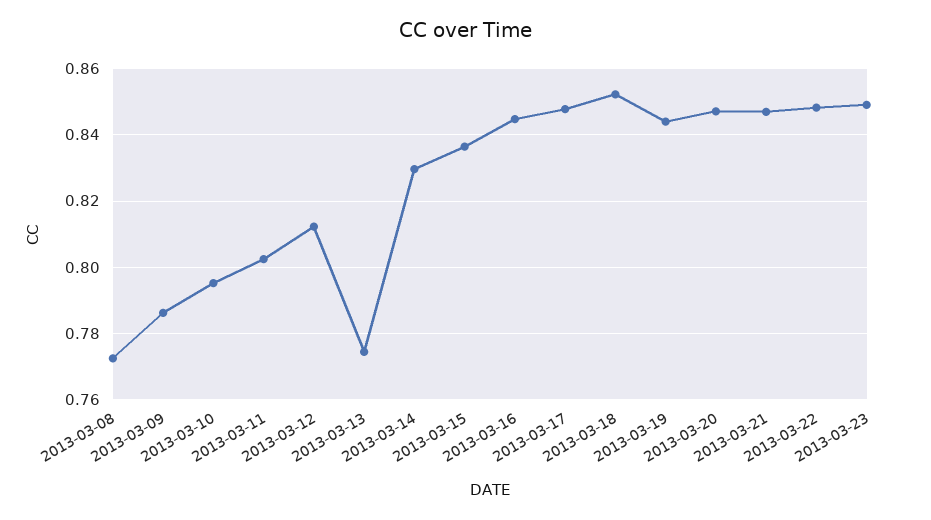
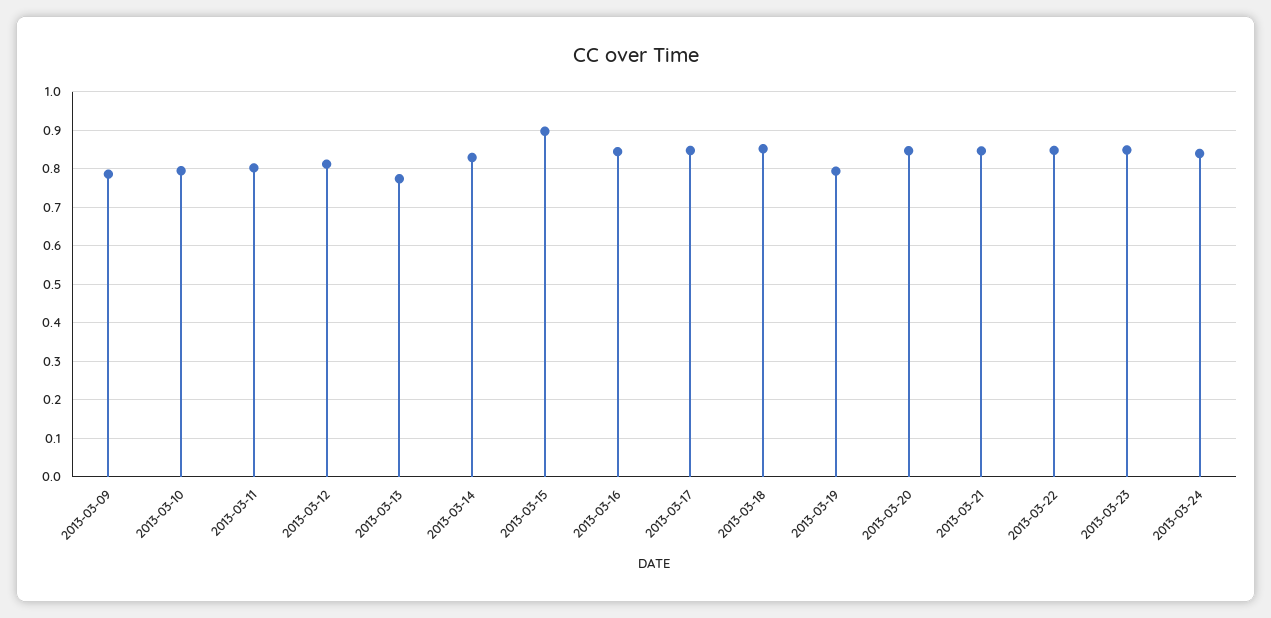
2013-03-08: 0.772 -> none
2013-03-15: 0.836 -> 0.9
2013-03-19: 0.844 -> 0.8
2013-03-24: none -> 0.84

